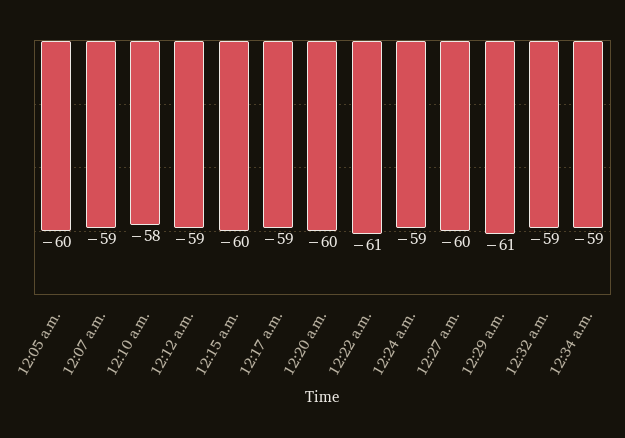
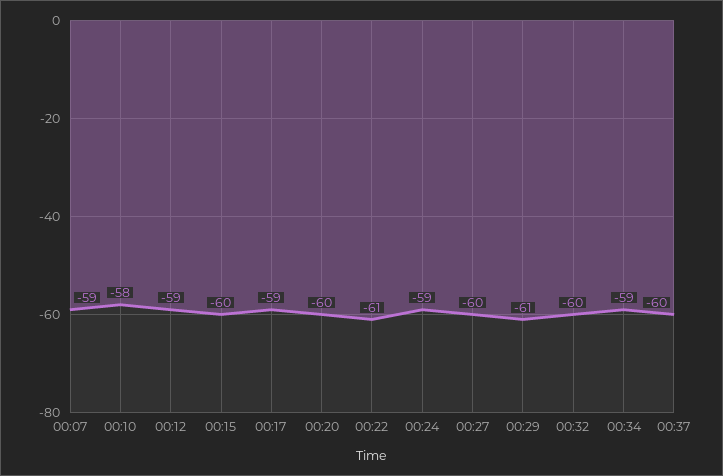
12:05 a.m.: -60 -> none
12:32 a.m.: -59 -> -60
00:37: none -> -60

